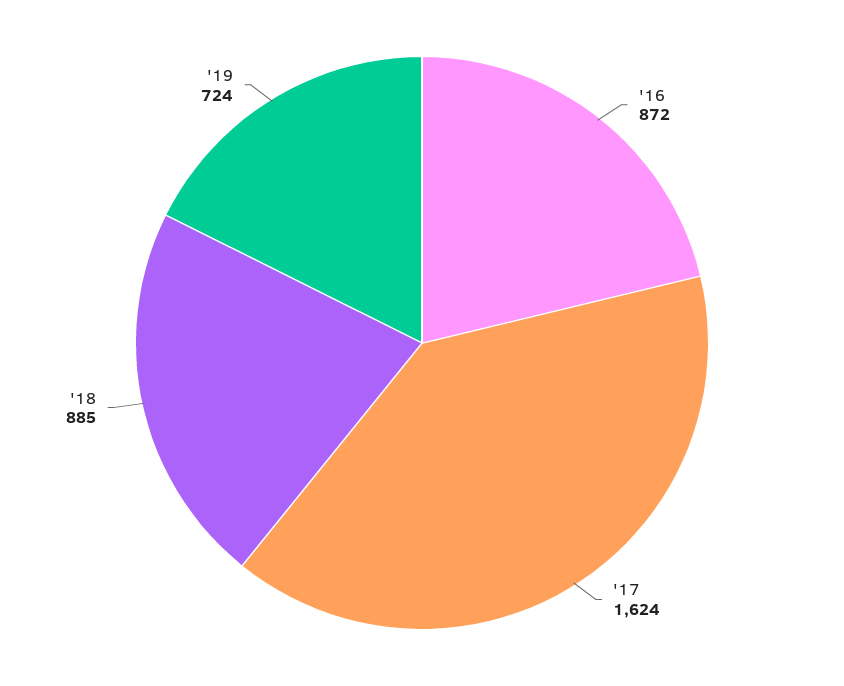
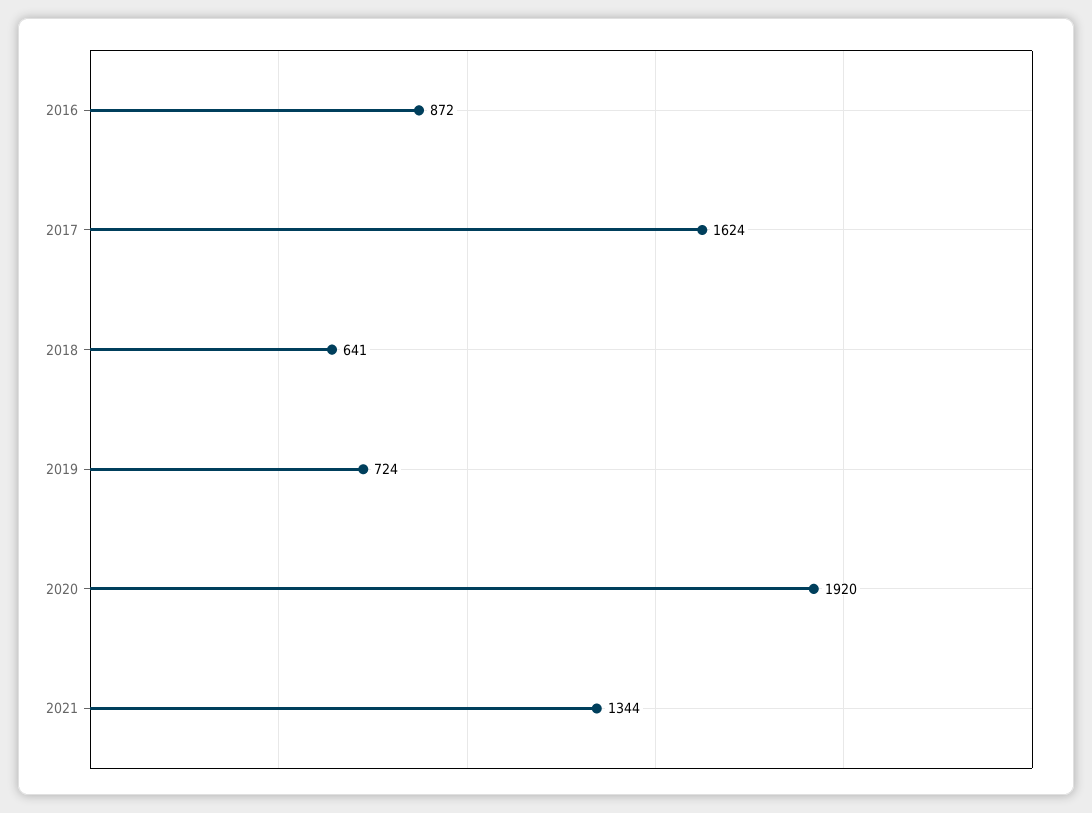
'18: 885 -> 641
2020: none -> 1920
2021: none -> 1344

